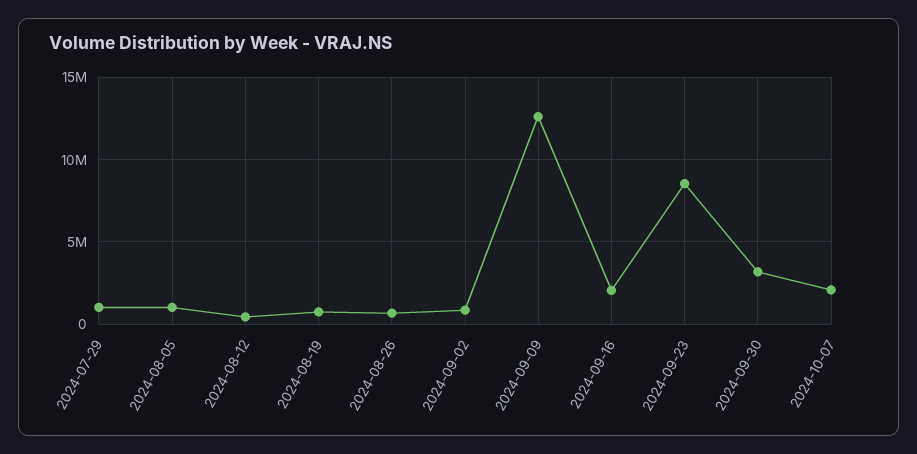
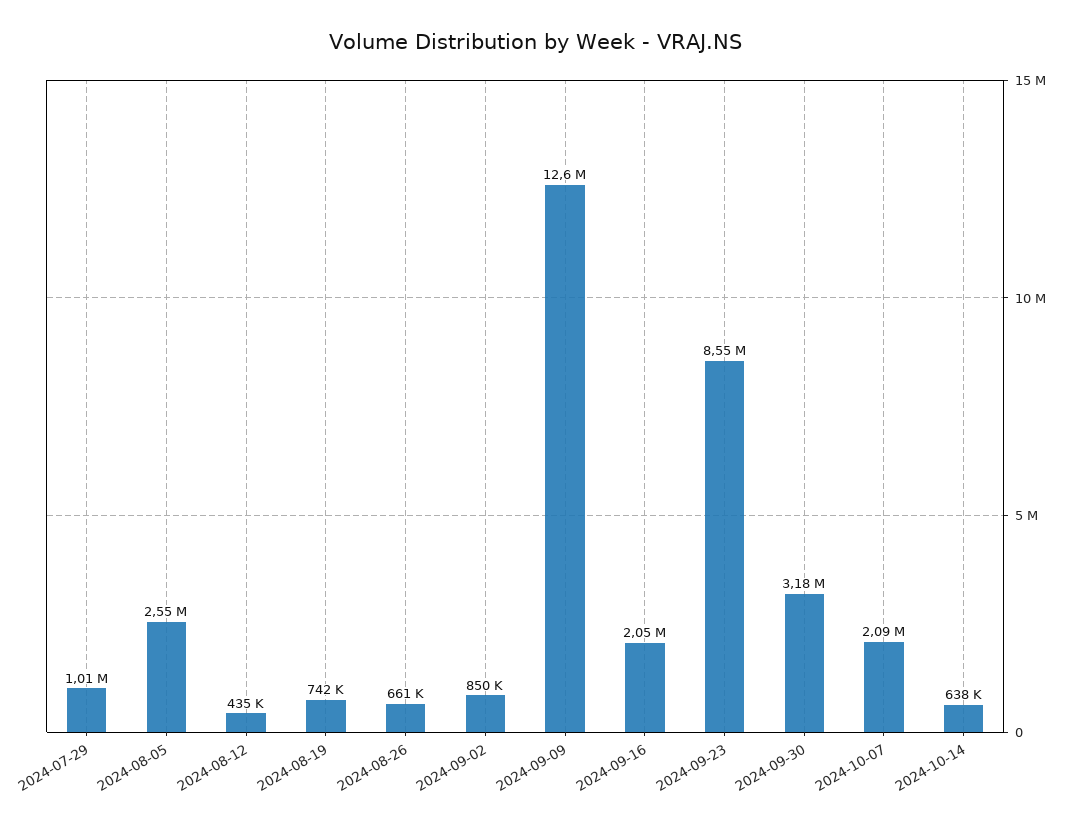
2024-08-05: 1000000 -> 2550000
2024-10-14: none -> 638000

